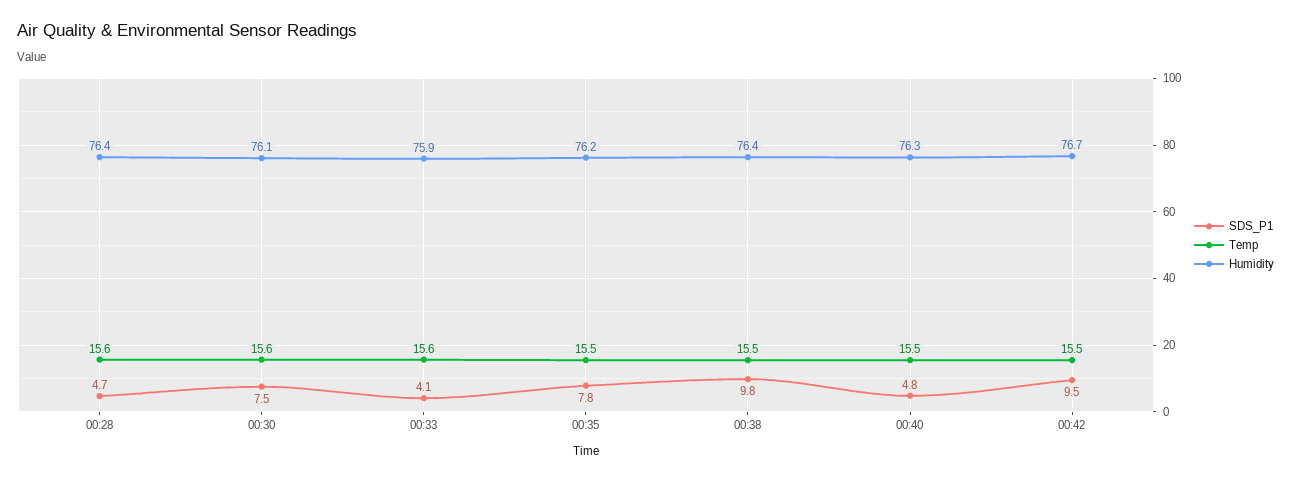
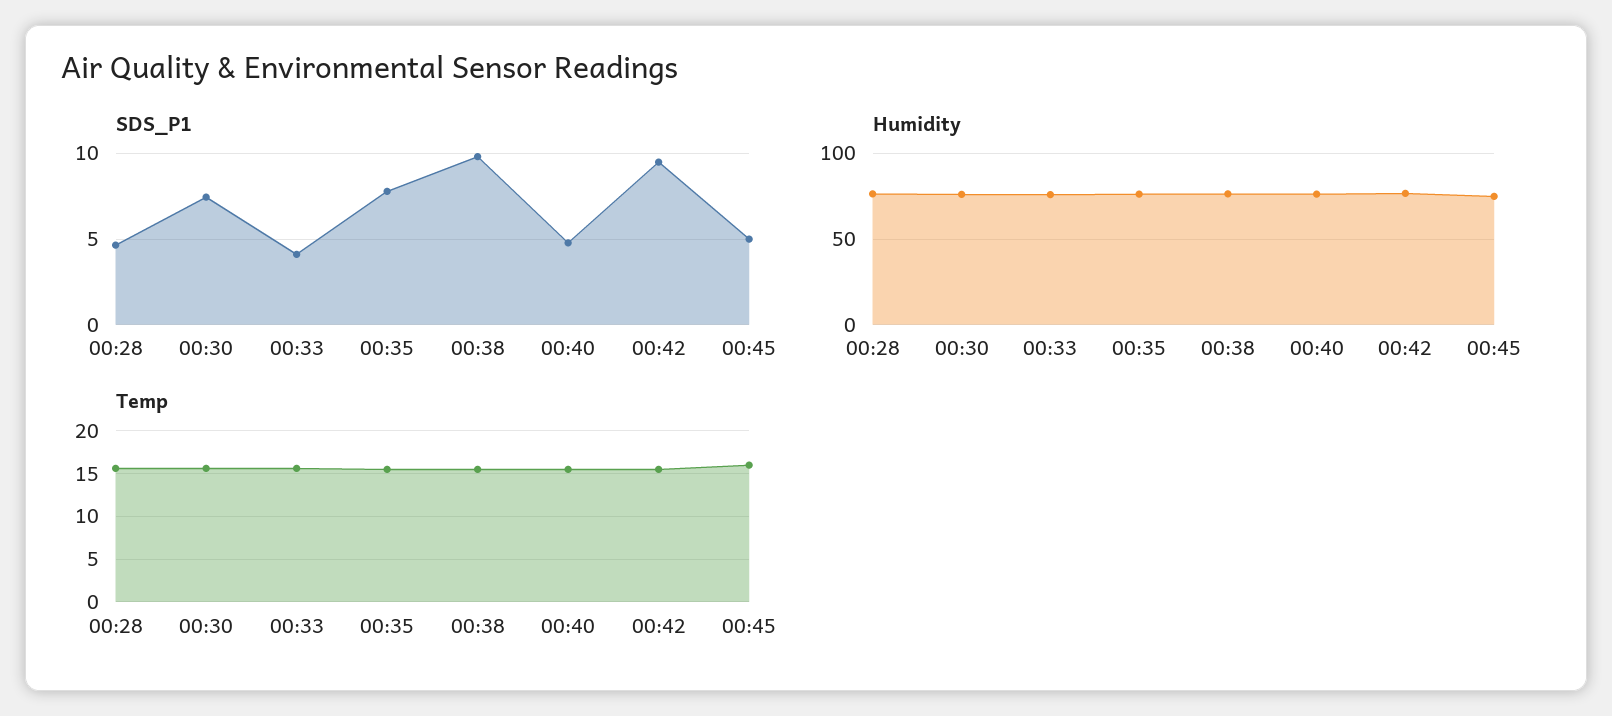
SDS_P1, 00:45: none -> 5
Humidity, 00:45: none -> 75
Temp, 00:45: none -> 16

